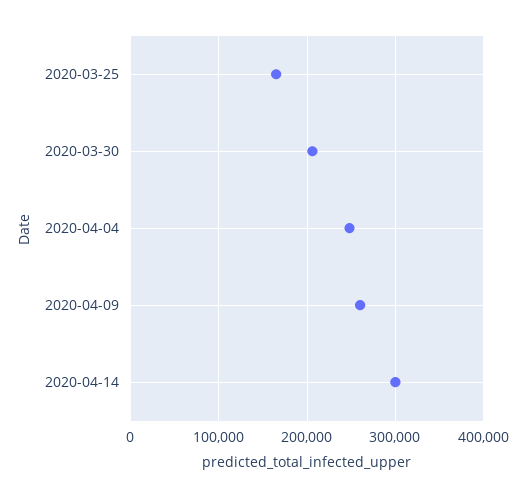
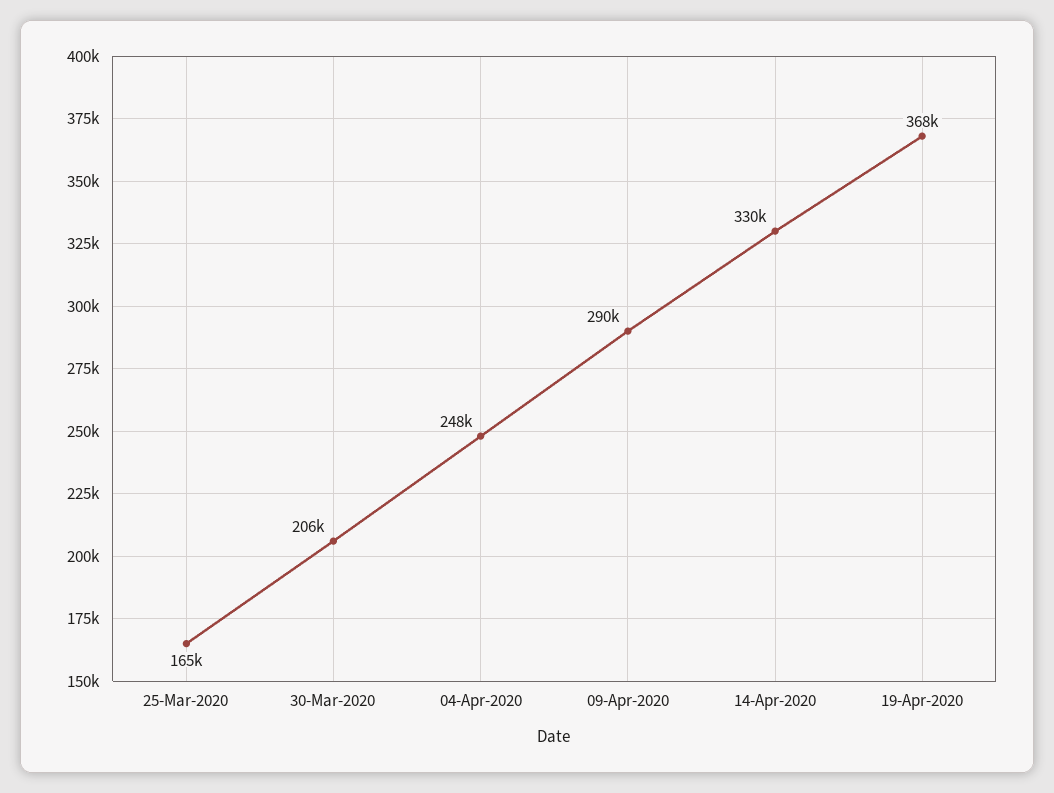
2020-04-09: 260000 -> 290000
2020-04-14: 300000 -> 330000
19-Apr-2020: none -> 368000

